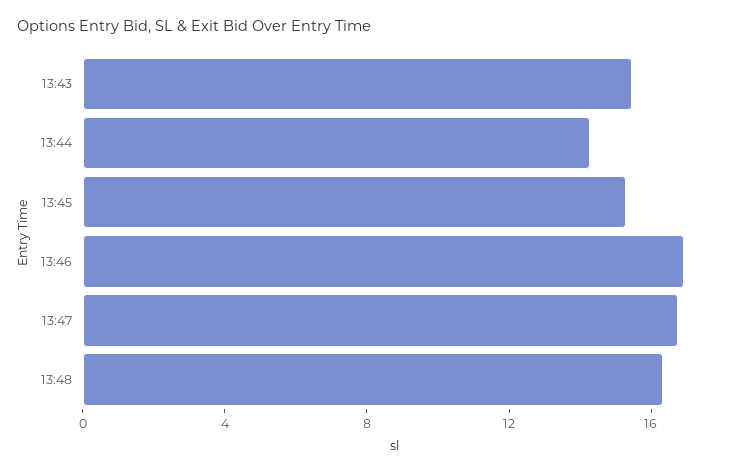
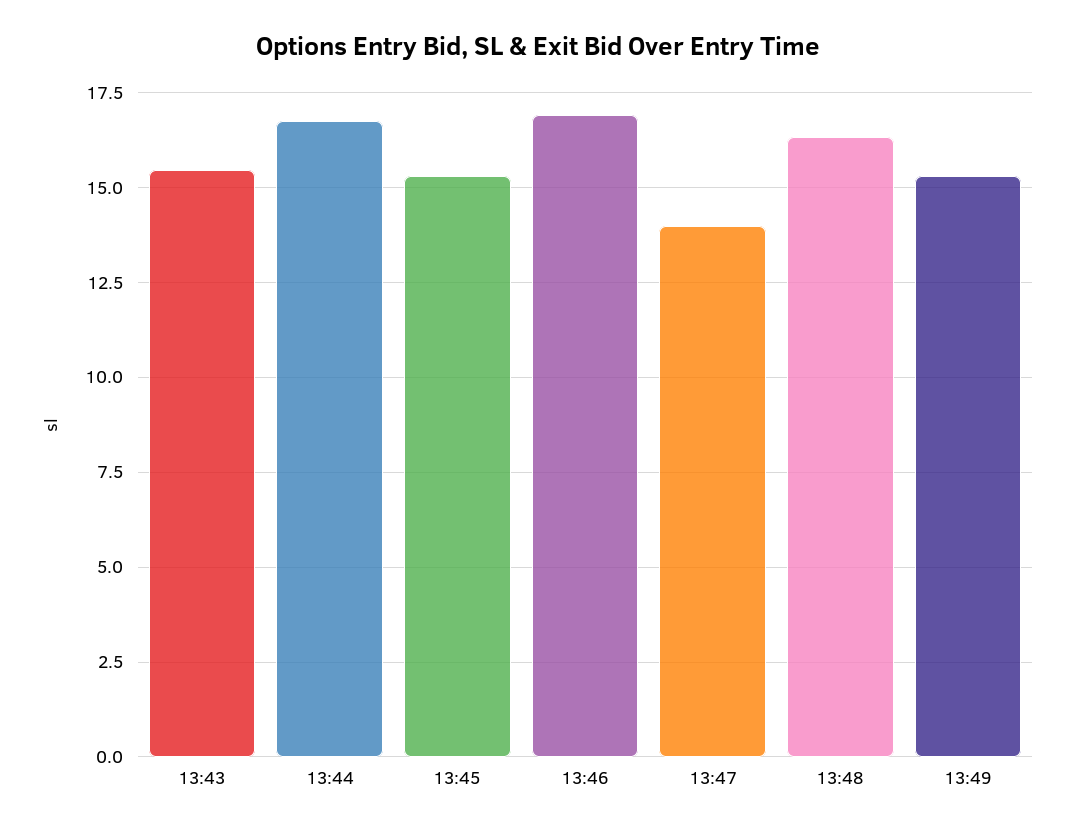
13:44: 14 -> 16.75
13:47: 17 -> 14
13:49: none -> 15.25

